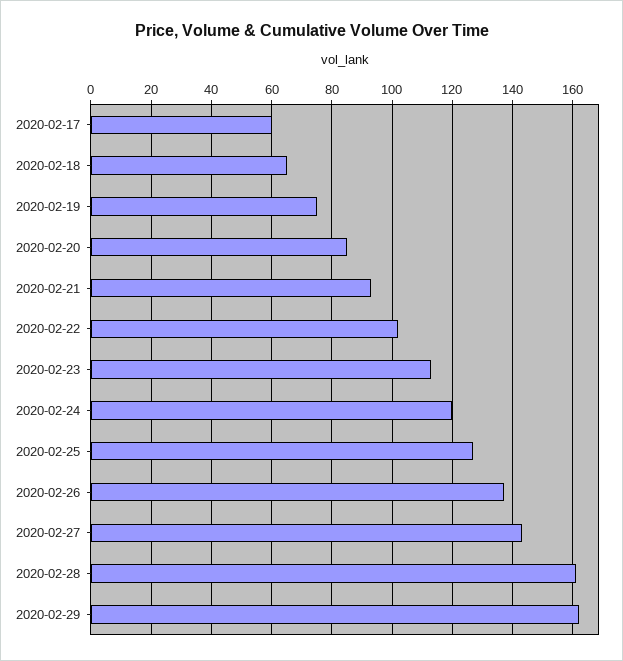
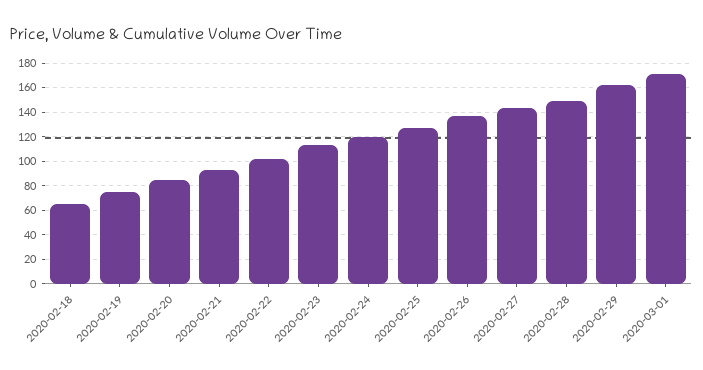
2020-02-17: 60 -> none
2020-02-28: 160 -> 150
2020-03-01: none -> 170

